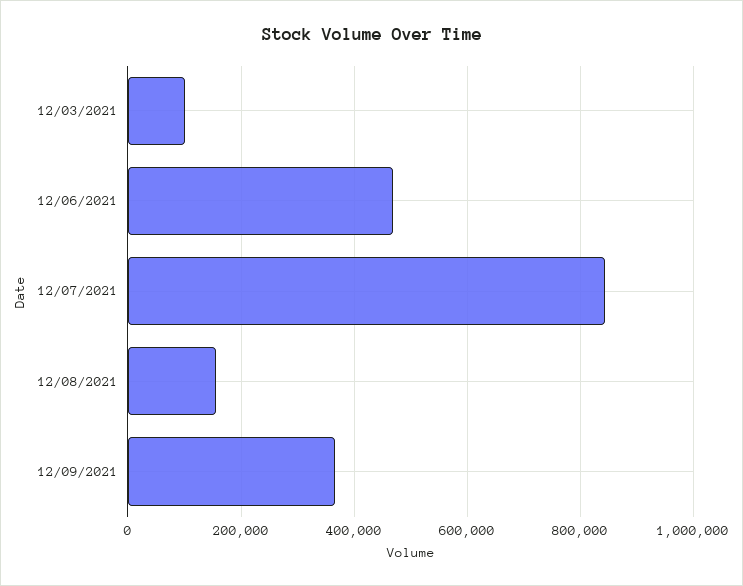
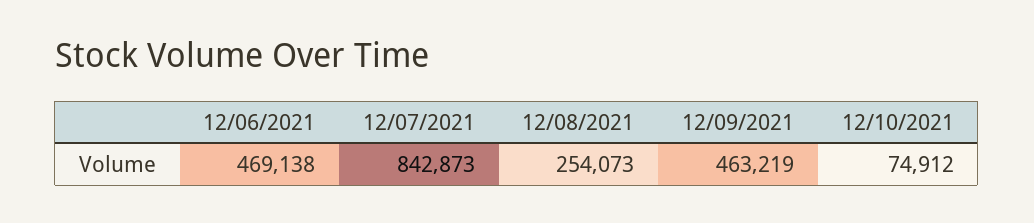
12/03/2021: 100000 -> none
12/08/2021: 160000 -> 254073
12/09/2021: 360000 -> 463219
12/10/2021: none -> 74912

